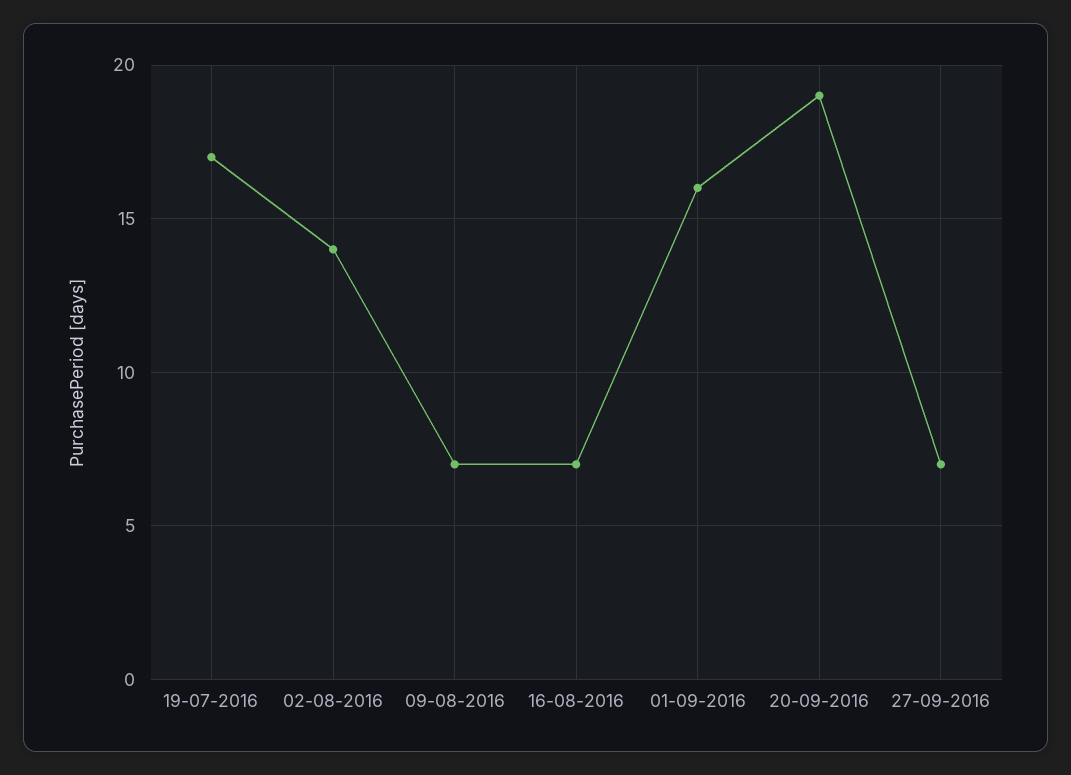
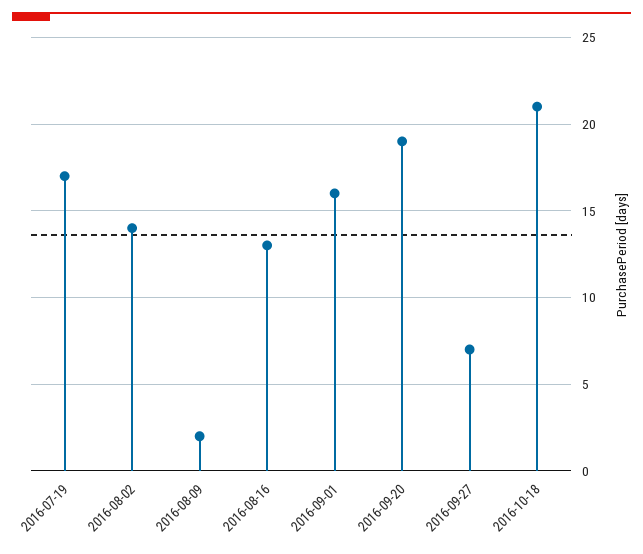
09-08-2016: 7 -> 2
16-08-2016: 7 -> 13
2016-10-18: none -> 21

